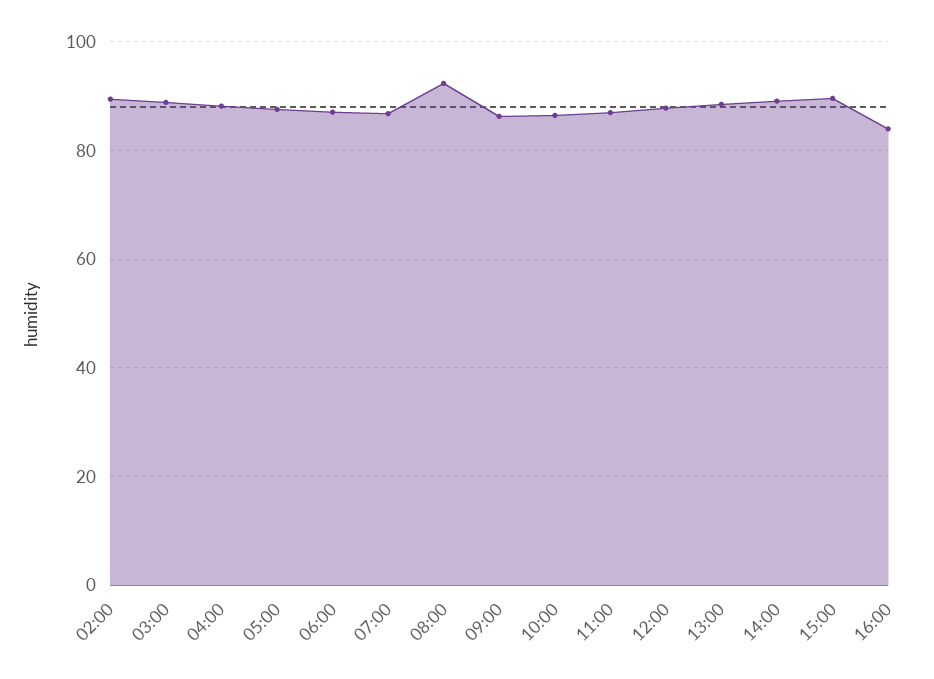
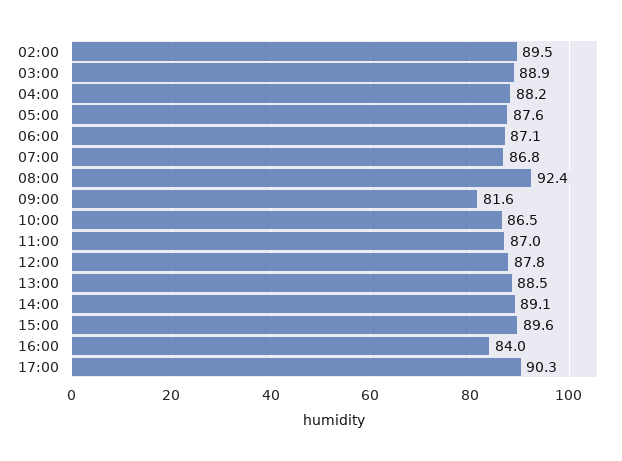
09:00: 86 -> 81.6
17:00: none -> 90.3

